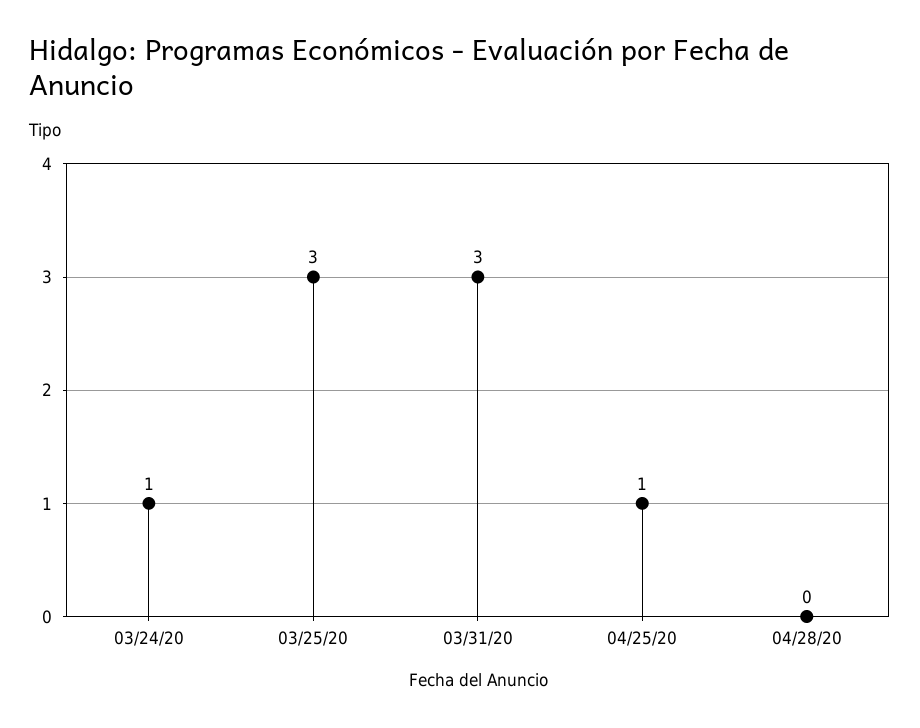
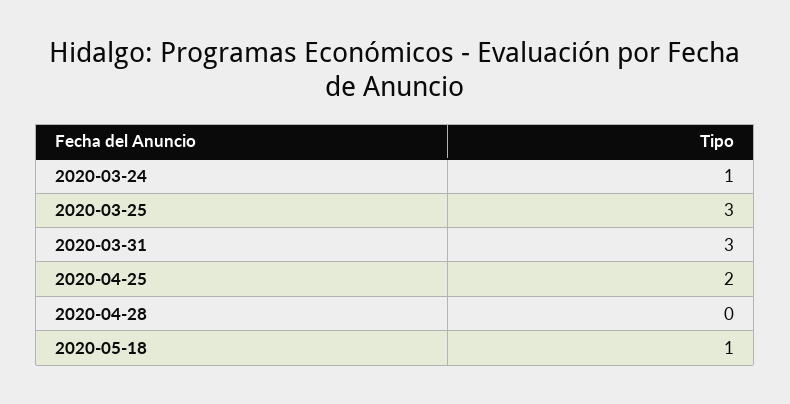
04/25/20: 1 -> 2
2020-05-18: none -> 1

